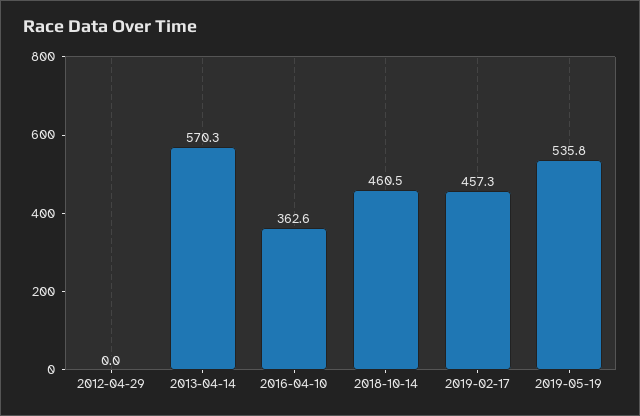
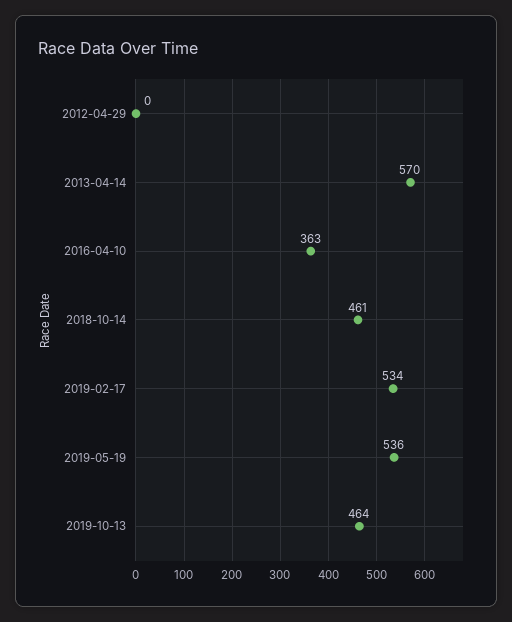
2019-02-17: 457.3 -> 534
2019-10-13: none -> 464

